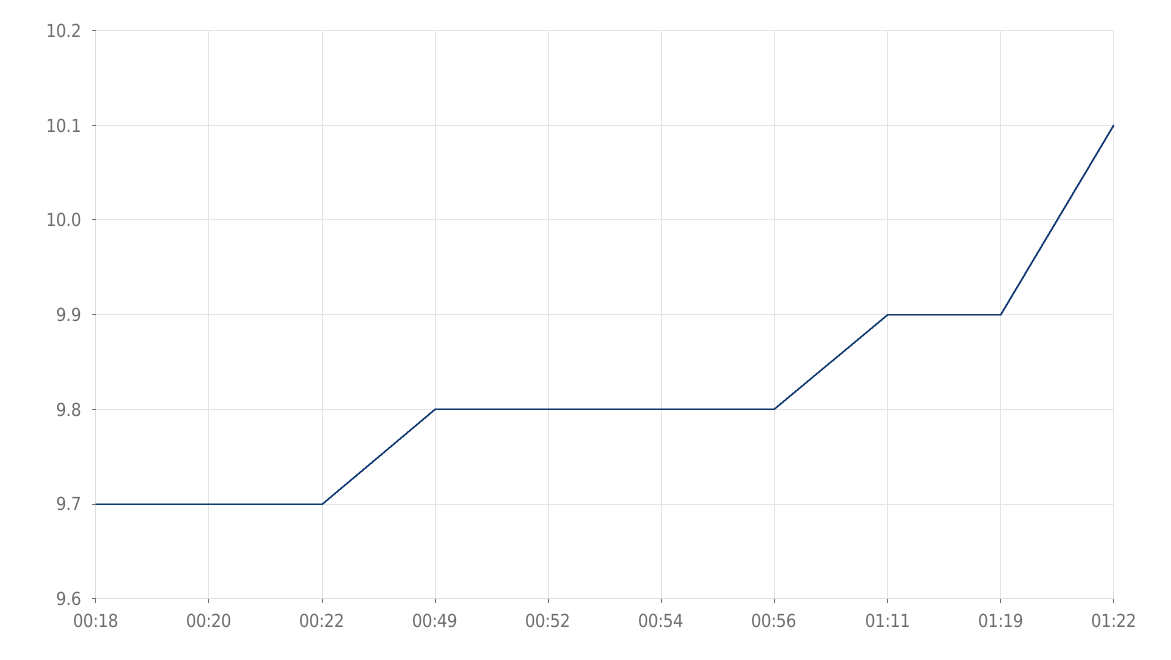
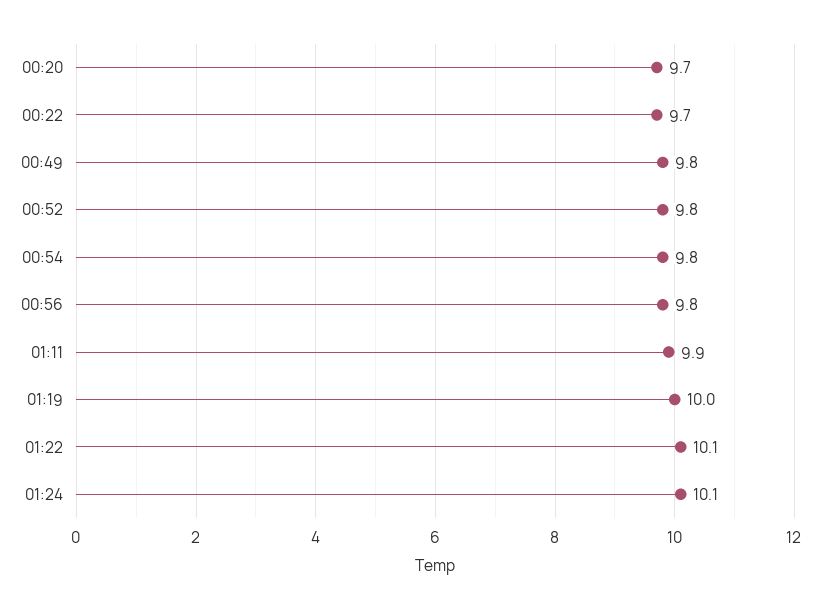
00:18: 9.7 -> none
01:19: 9.9 -> 10
01:24: none -> 10.1

